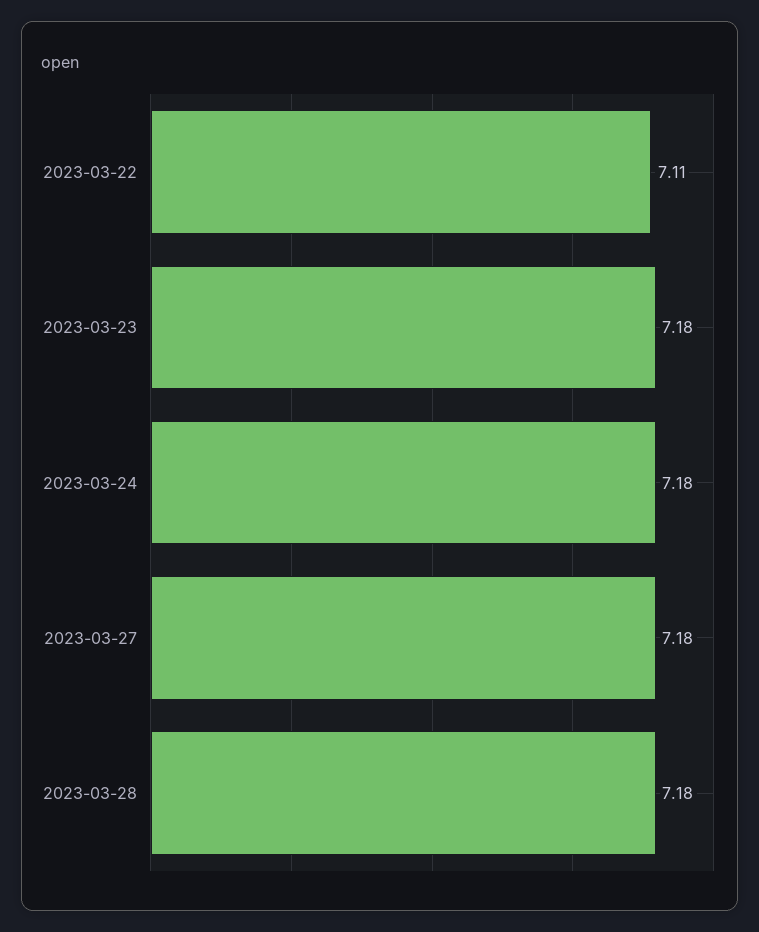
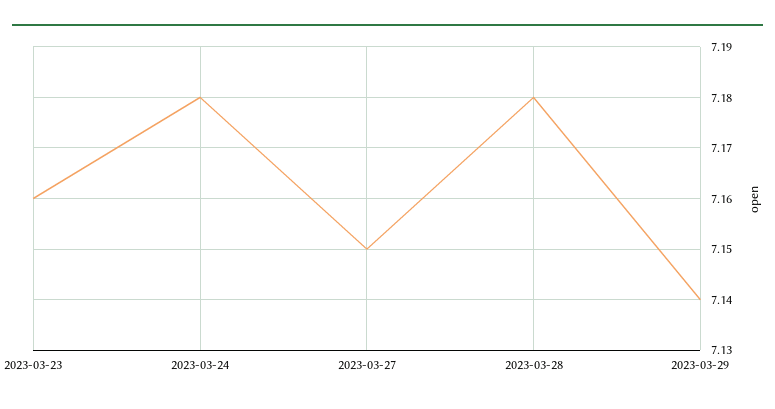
2023-03-22: 7.11 -> none
2023-03-23: 7.18 -> 7.16
2023-03-27: 7.18 -> 7.15
2023-03-29: none -> 7.14

